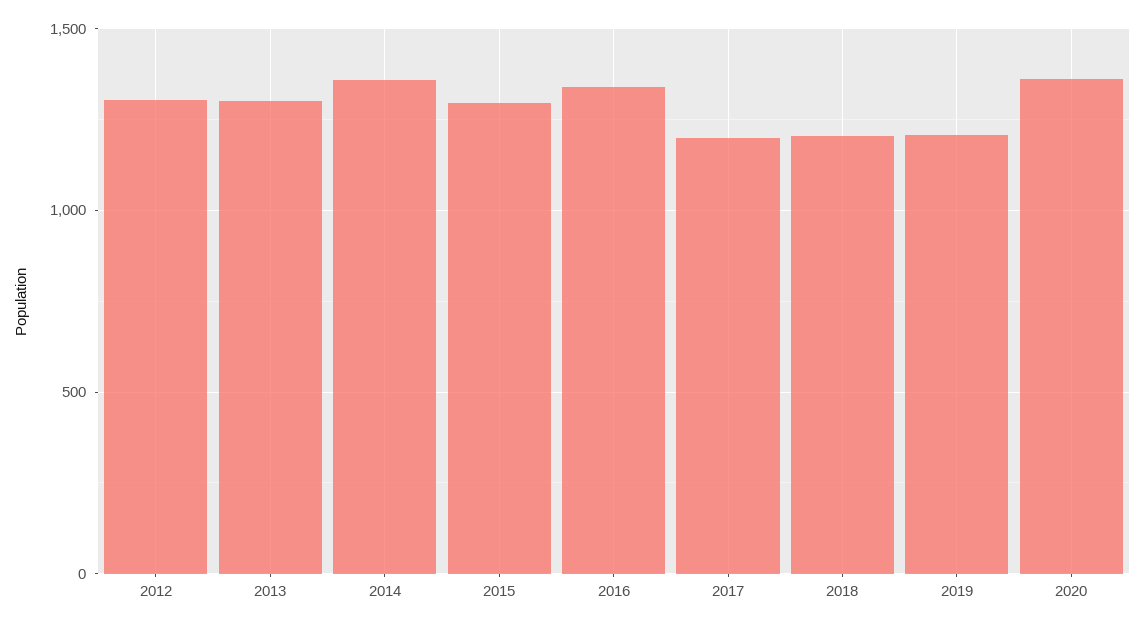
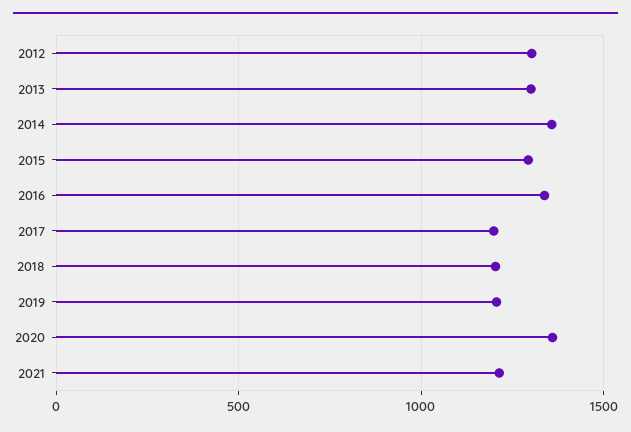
2021: none -> 1200

